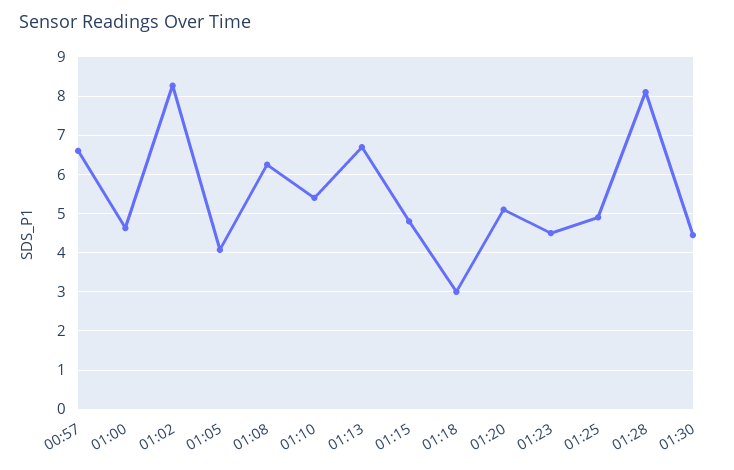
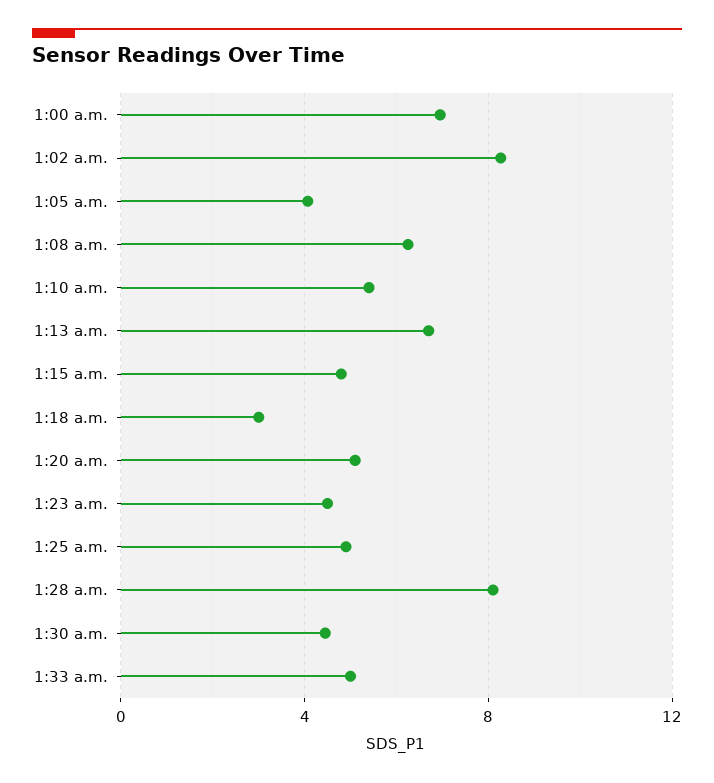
00:57: 6.6 -> none
01:00: 4.6 -> 7
1:33 a.m.: none -> 5

